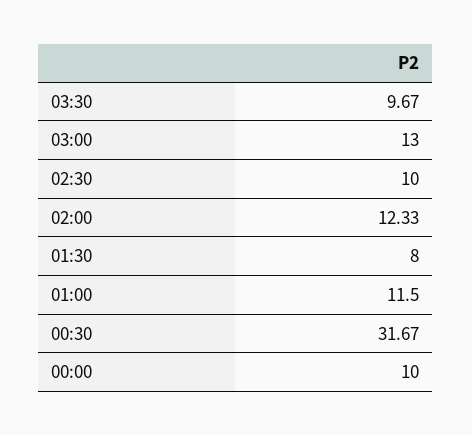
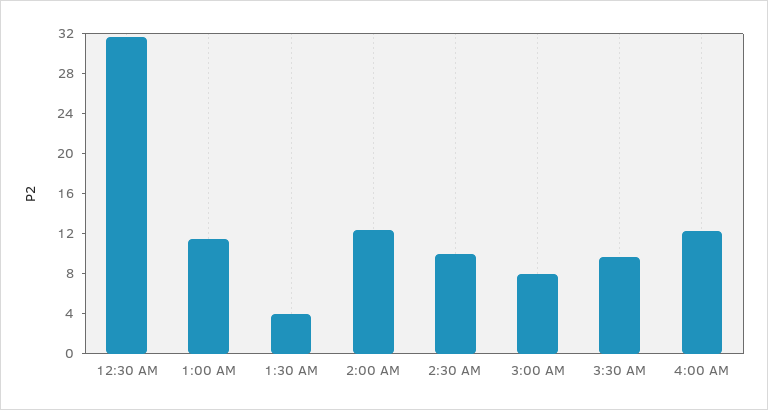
03:00: 13 -> 8
01:30: 8 -> 4
00:00: 10 -> none
4:00 AM: none -> 12

